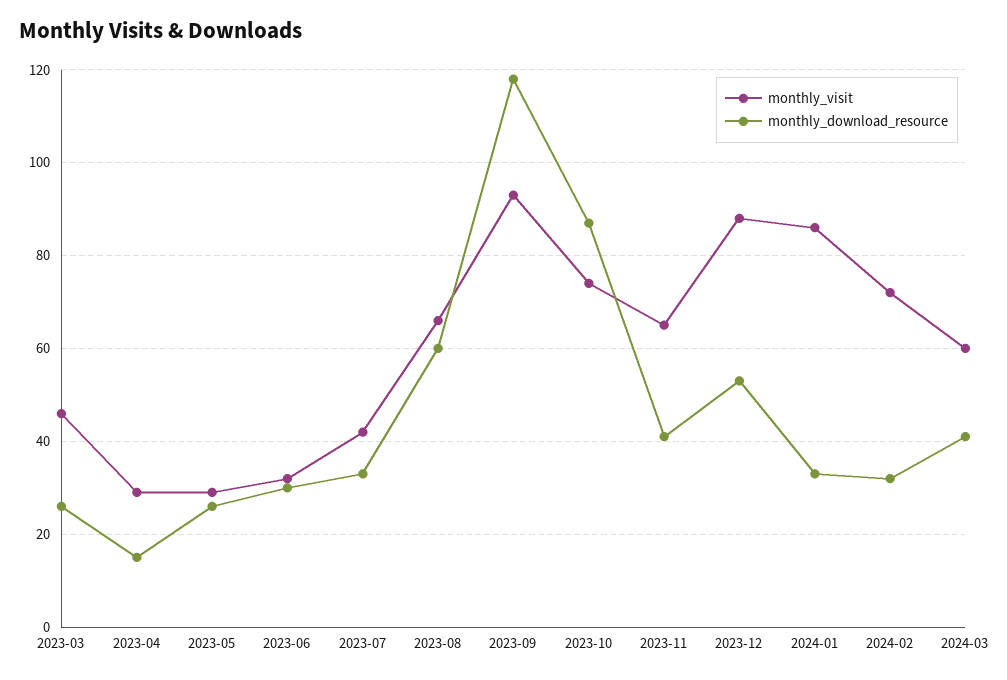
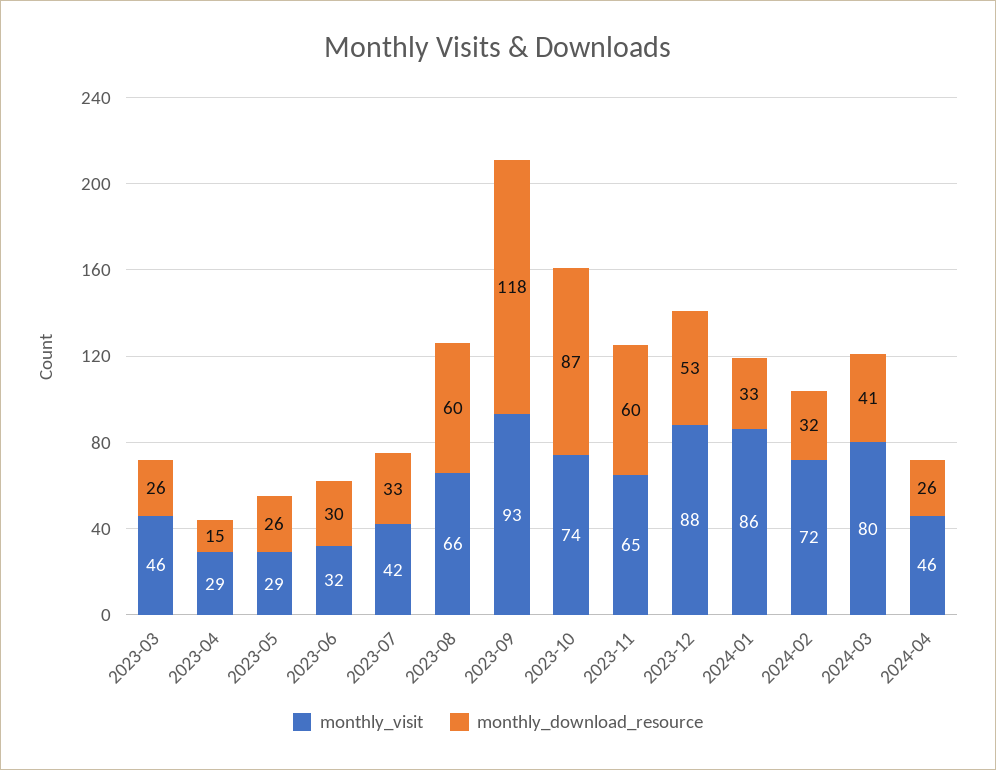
monthly_download_resource, 2023-11: 40 -> 60
monthly_visit, 2024-03: 60 -> 80
monthly_visit, 2024-04: none -> 46
monthly_download_resource, 2024-04: none -> 26

